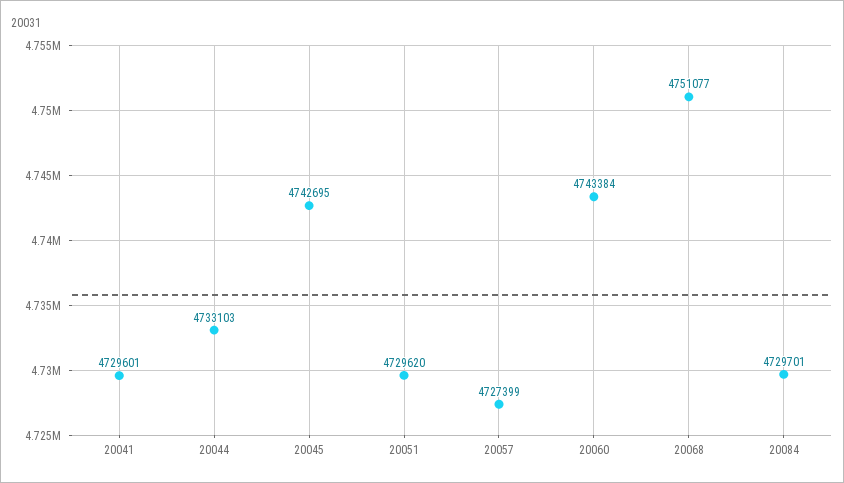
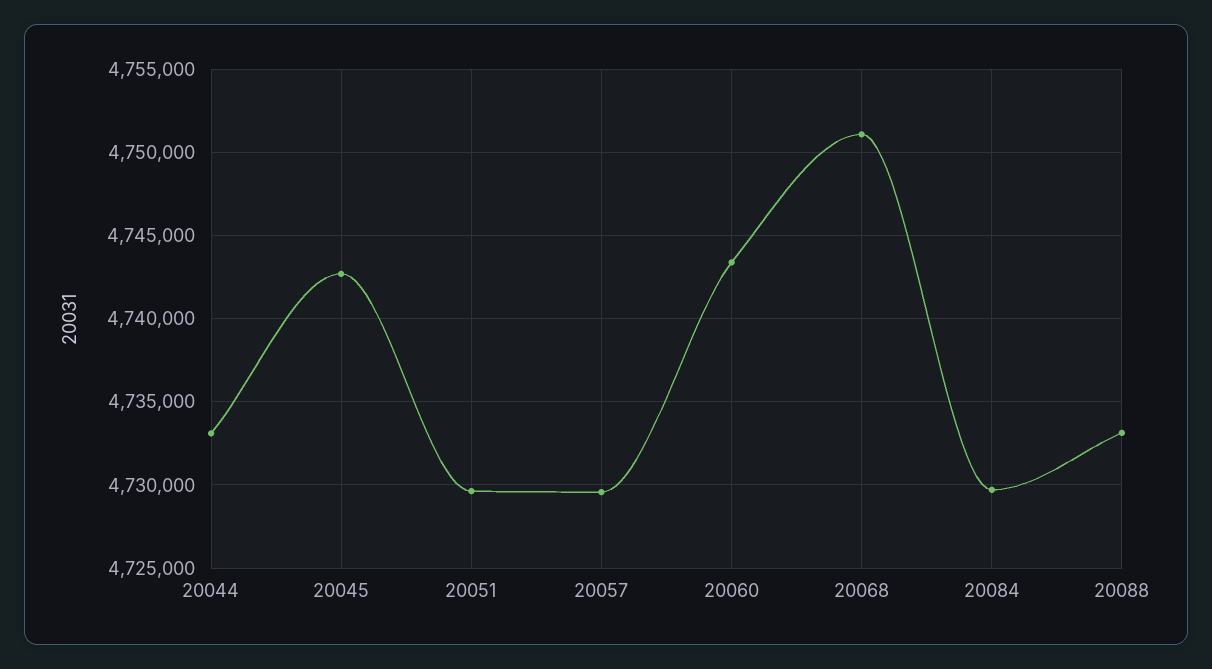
20041: 4729601 -> none
20057: 4727399 -> 4729500
20088: none -> 4733000

